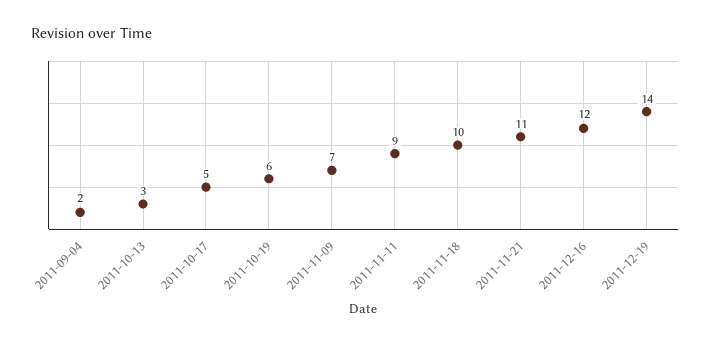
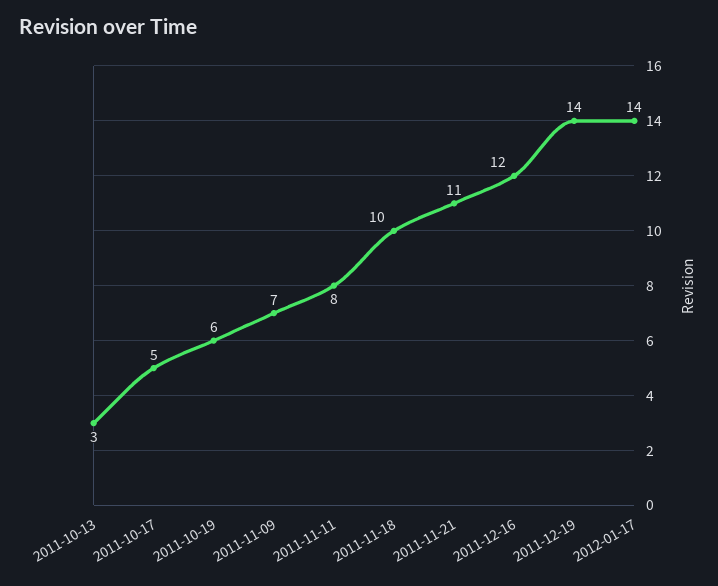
2011-09-04: 2 -> none
2011-11-11: 9 -> 8
2012-01-17: none -> 14

